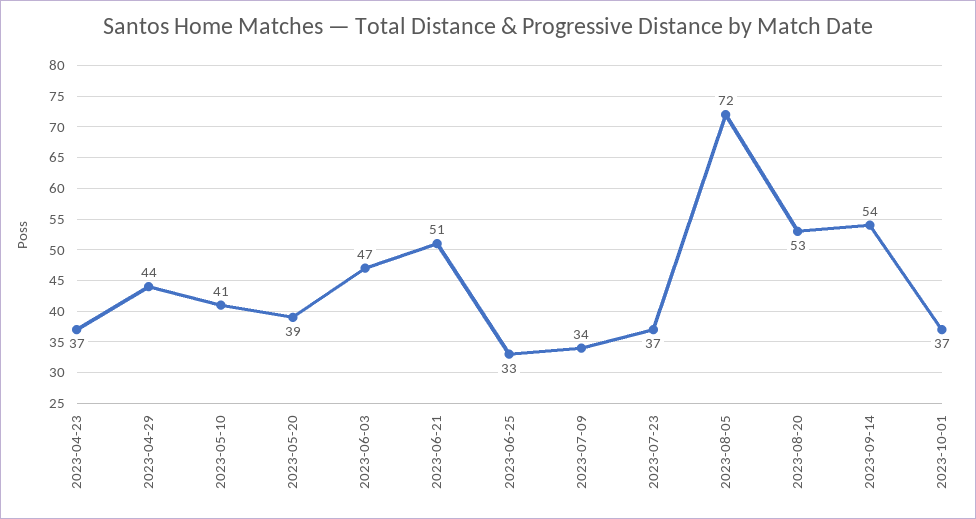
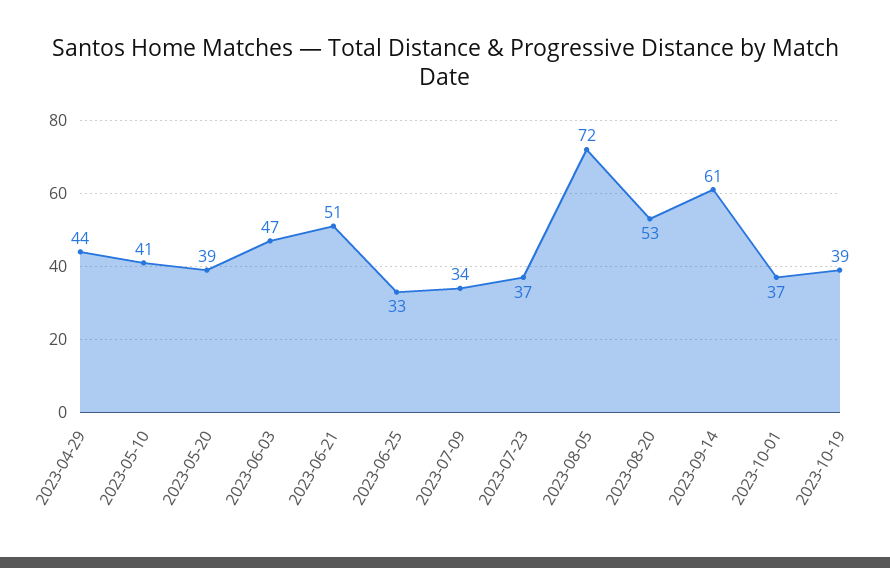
2023-04-23: 37 -> none
2023-09-14: 54 -> 61
2023-10-19: none -> 39

